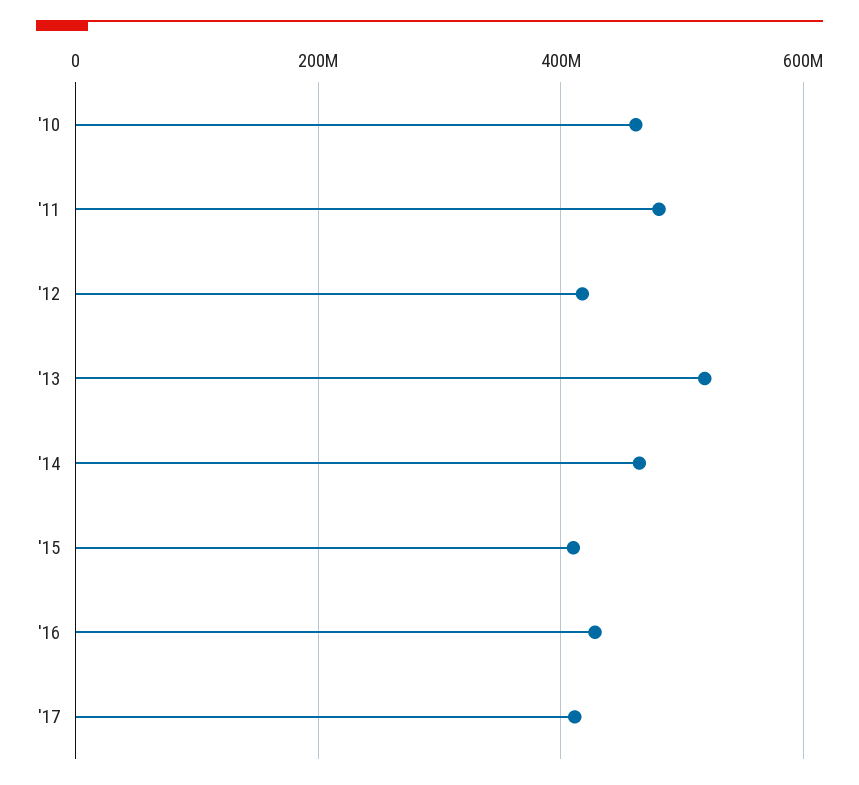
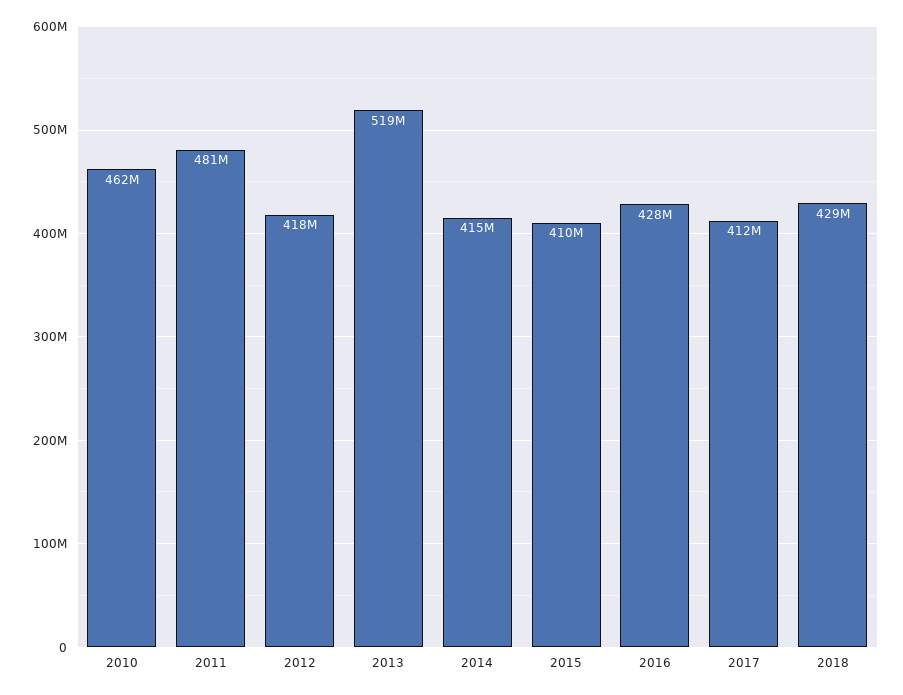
'14: 460000000 -> 415000000
2018: none -> 429000000

